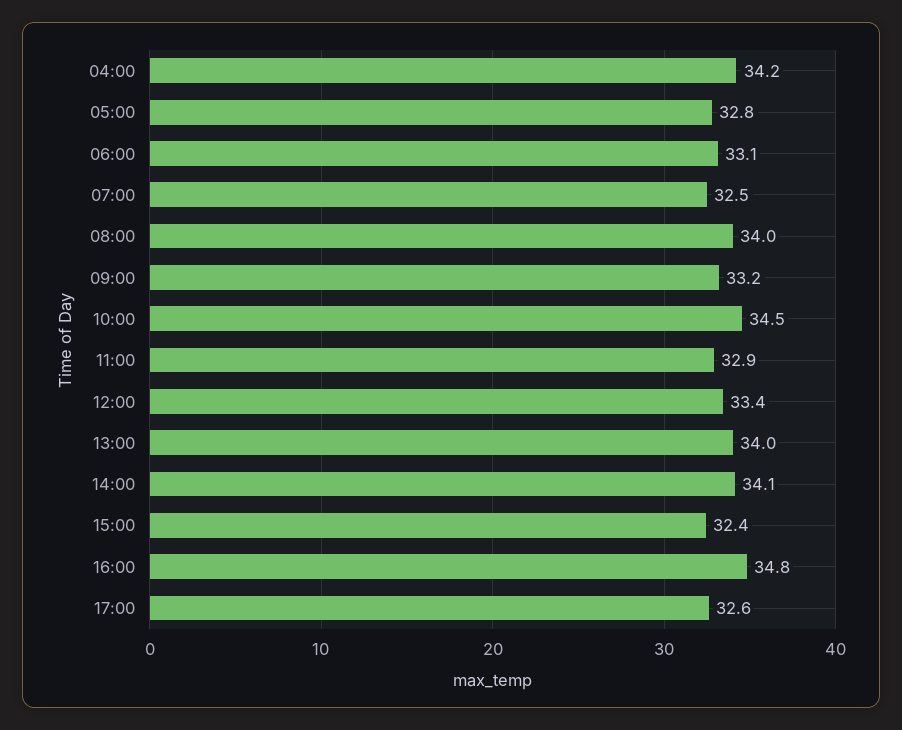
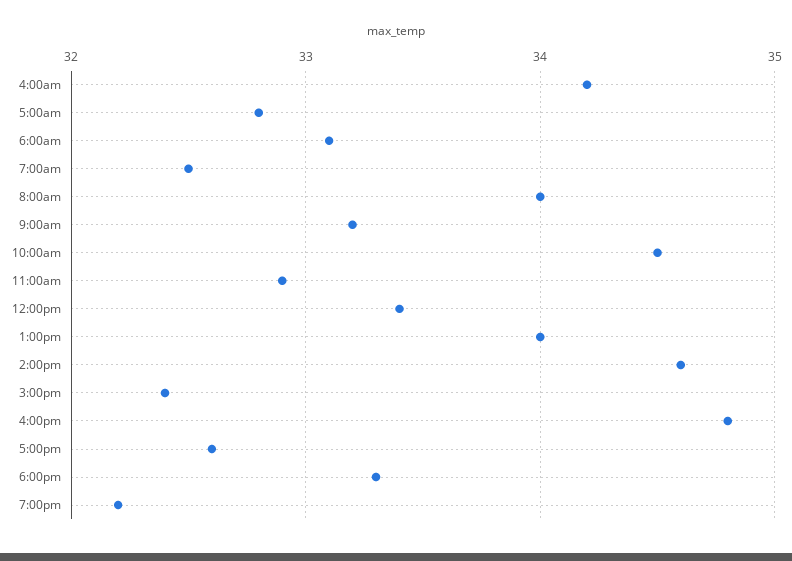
14:00: 34.1 -> 34.6
6:00pm: none -> 33.3
7:00pm: none -> 32.2

